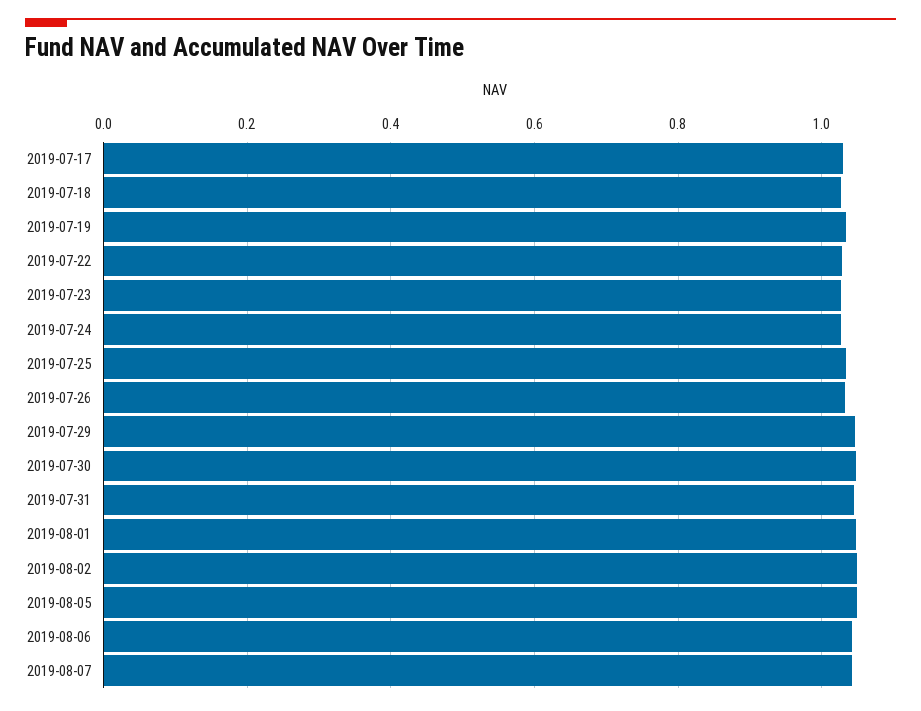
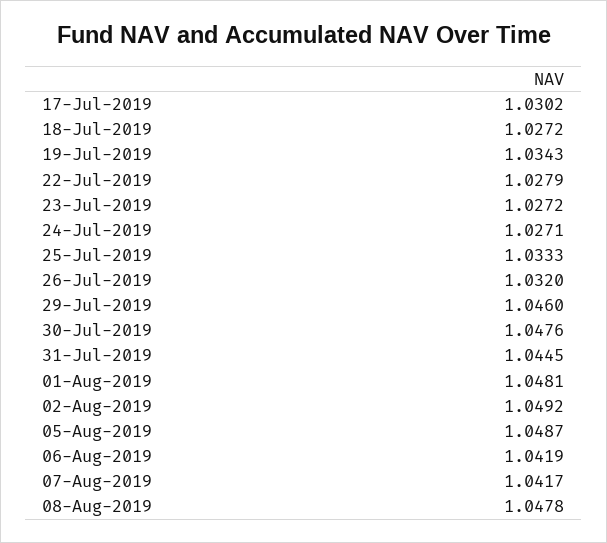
08-Aug-2019: none -> 1.0478

